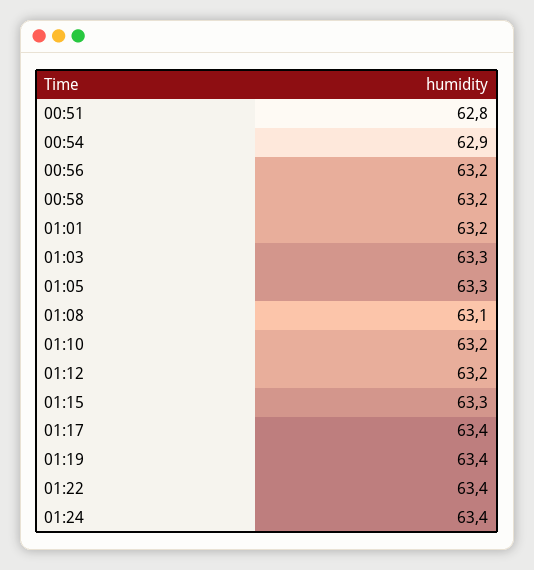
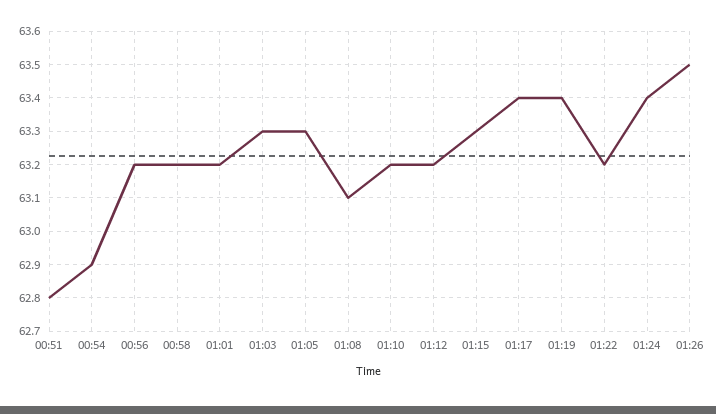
01:22: 63.4 -> 63.2
01:26: none -> 63.5

